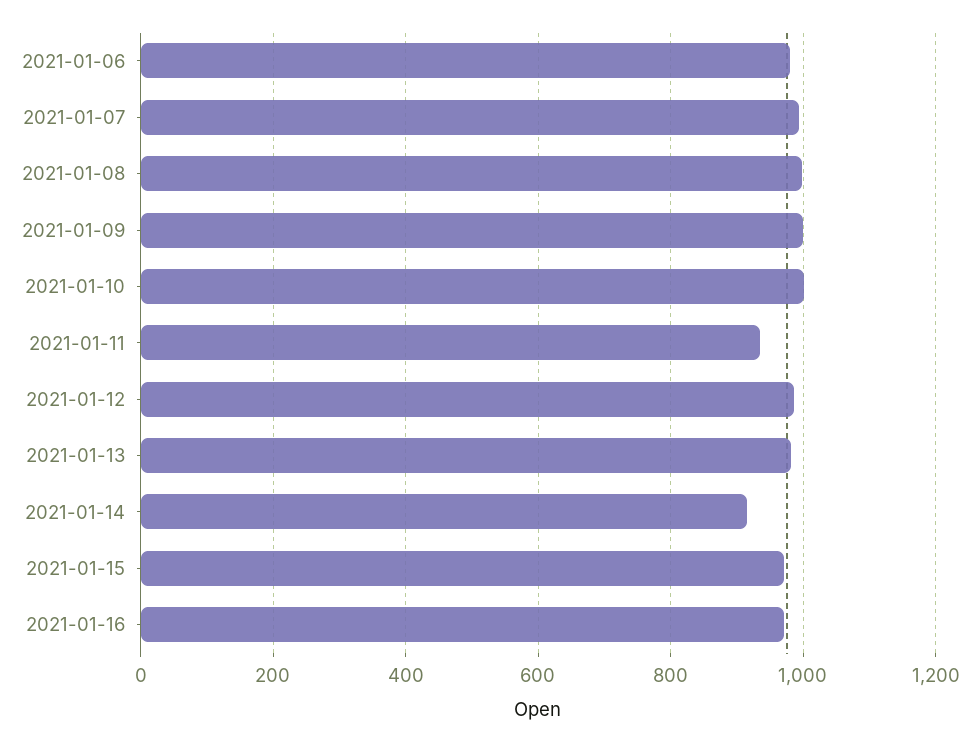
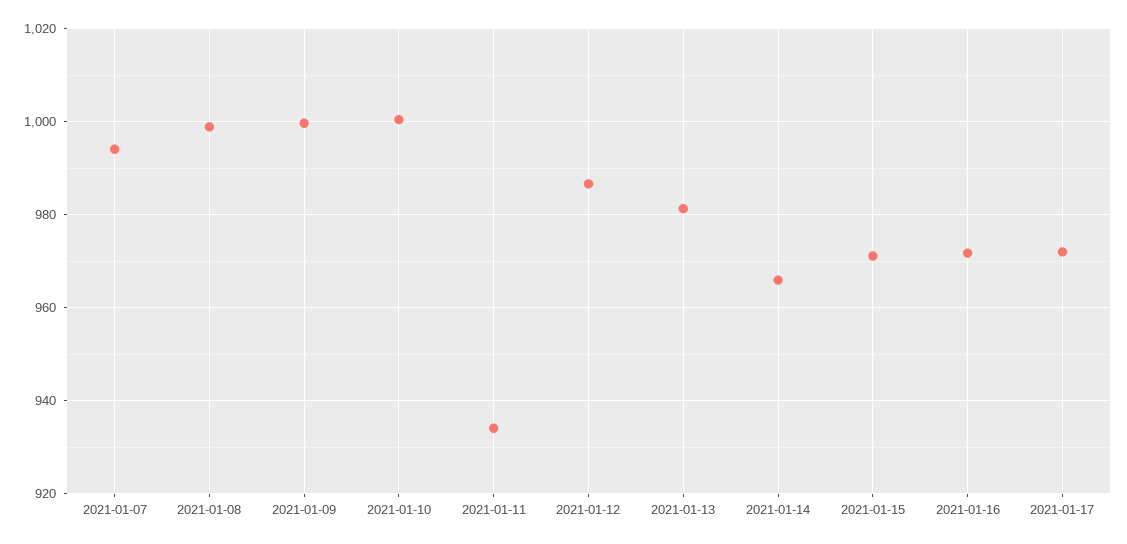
2021-01-06: 980 -> none
2021-01-14: 920 -> 966
2021-01-17: none -> 972

